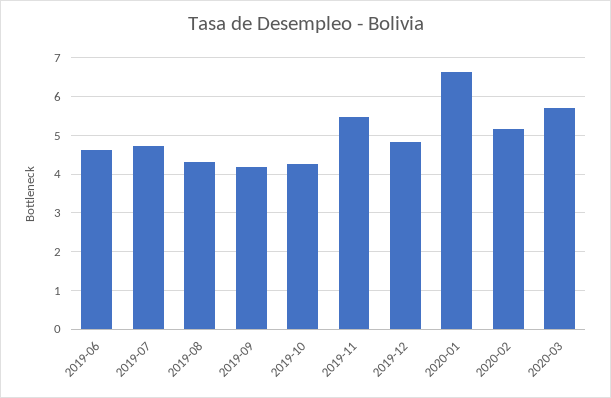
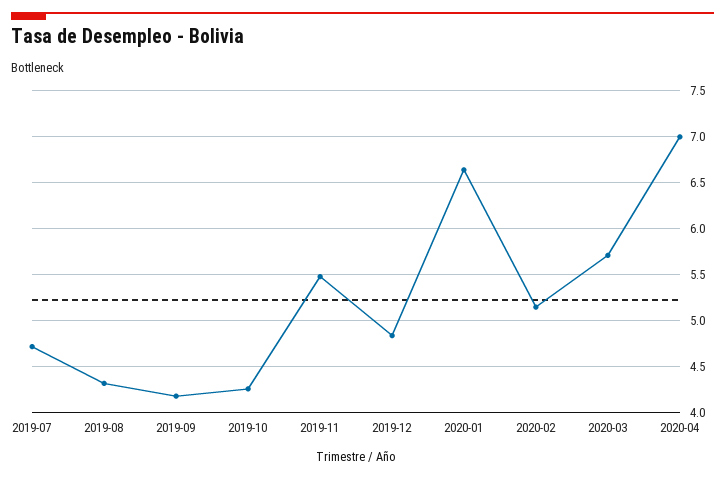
2019-06: 4.6 -> none
2020-04: none -> 7

